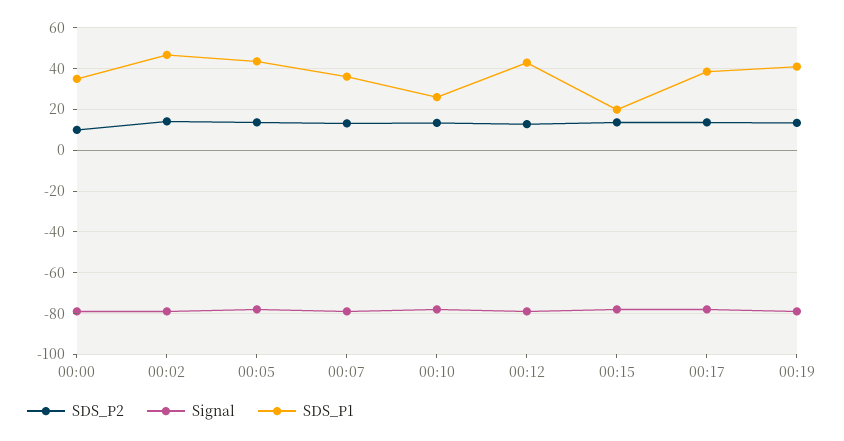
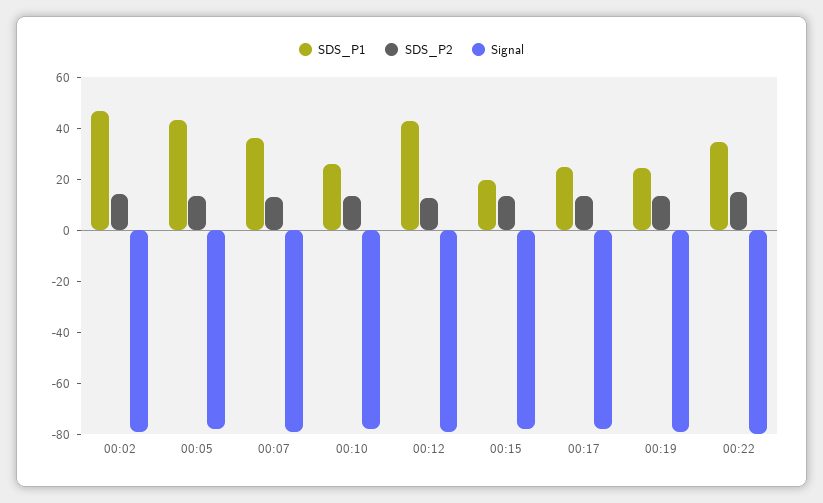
SDS_P2, 00:00: 10 -> none
Signal, 00:00: -80 -> none
SDS_P1, 00:00: 35 -> none
SDS_P1, 00:17: 40 -> 25
SDS_P1, 00:19: 40 -> 25
SDS_P1, 00:22: none -> 35
SDS_P2, 00:22: none -> 15
Signal, 00:22: none -> -80

